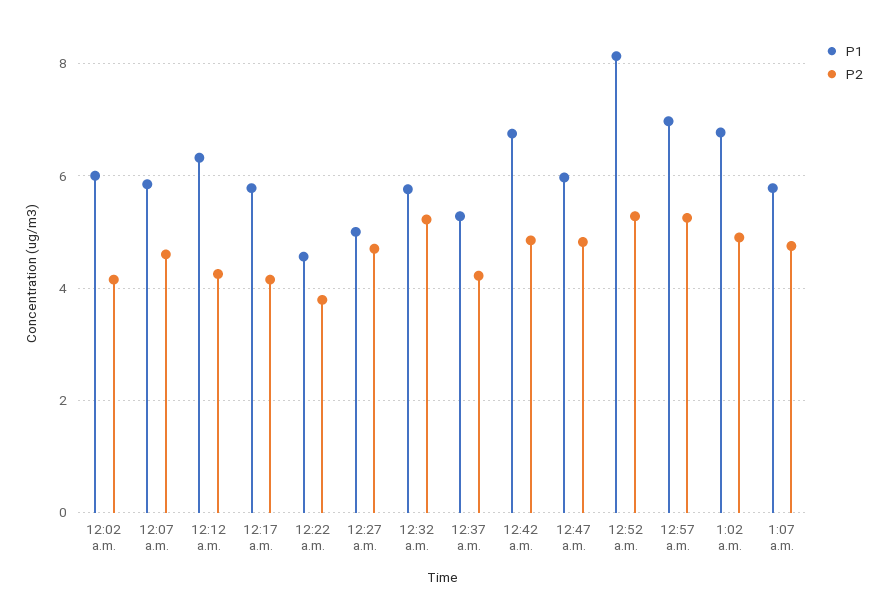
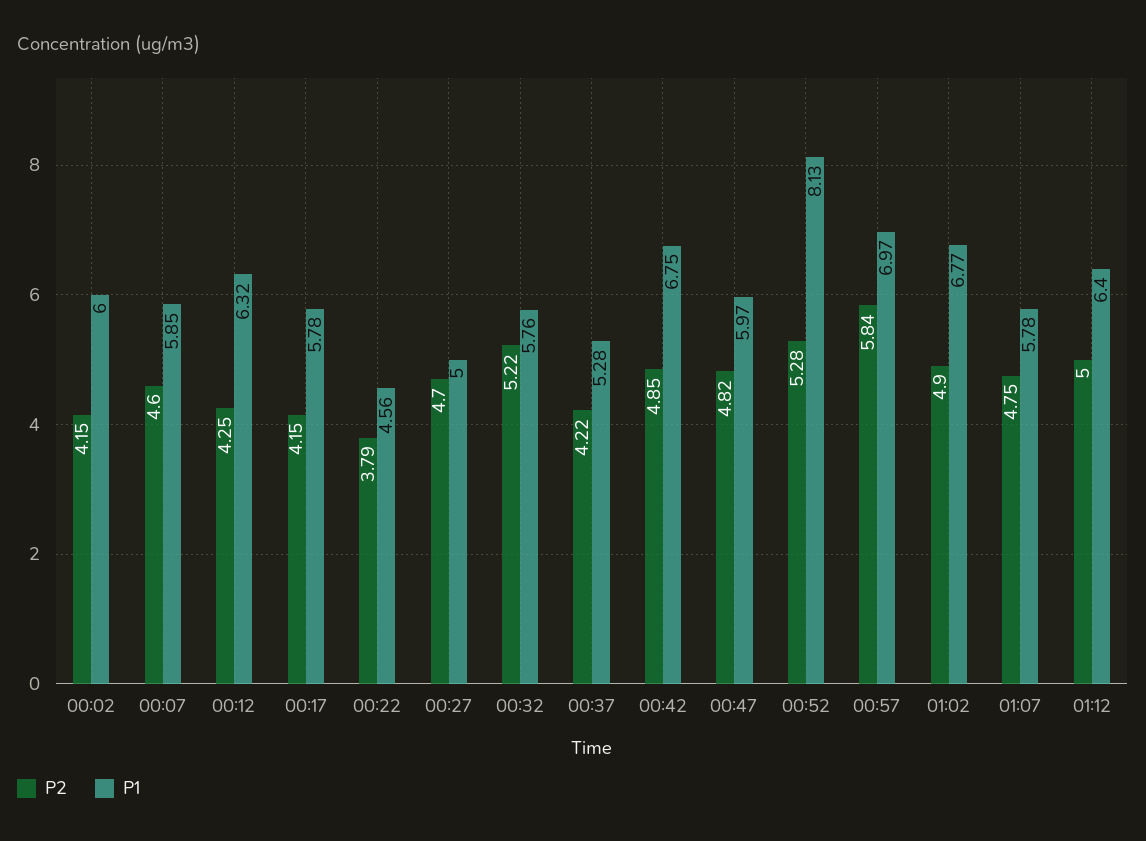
P2, 12:57 a.m.: 5.2 -> 5.84
P2, 01:12: none -> 5
P1, 01:12: none -> 6.4

